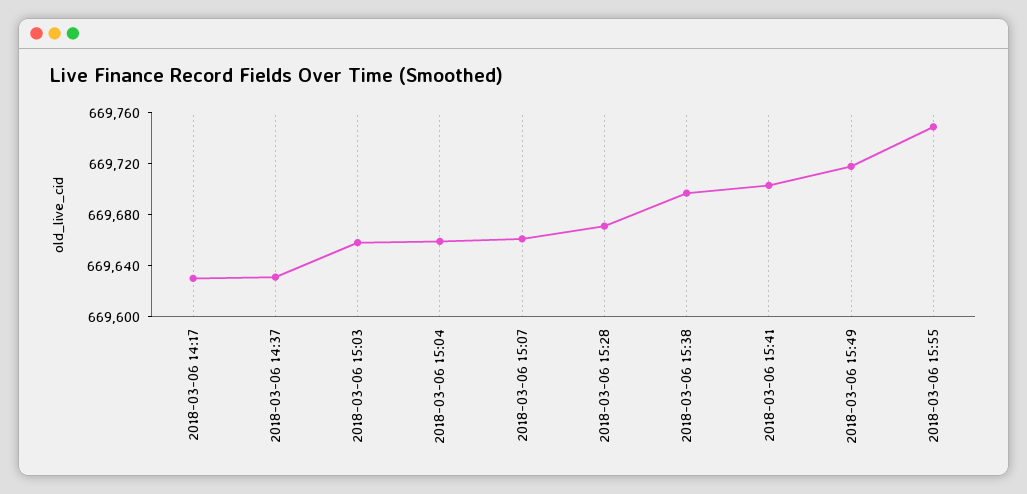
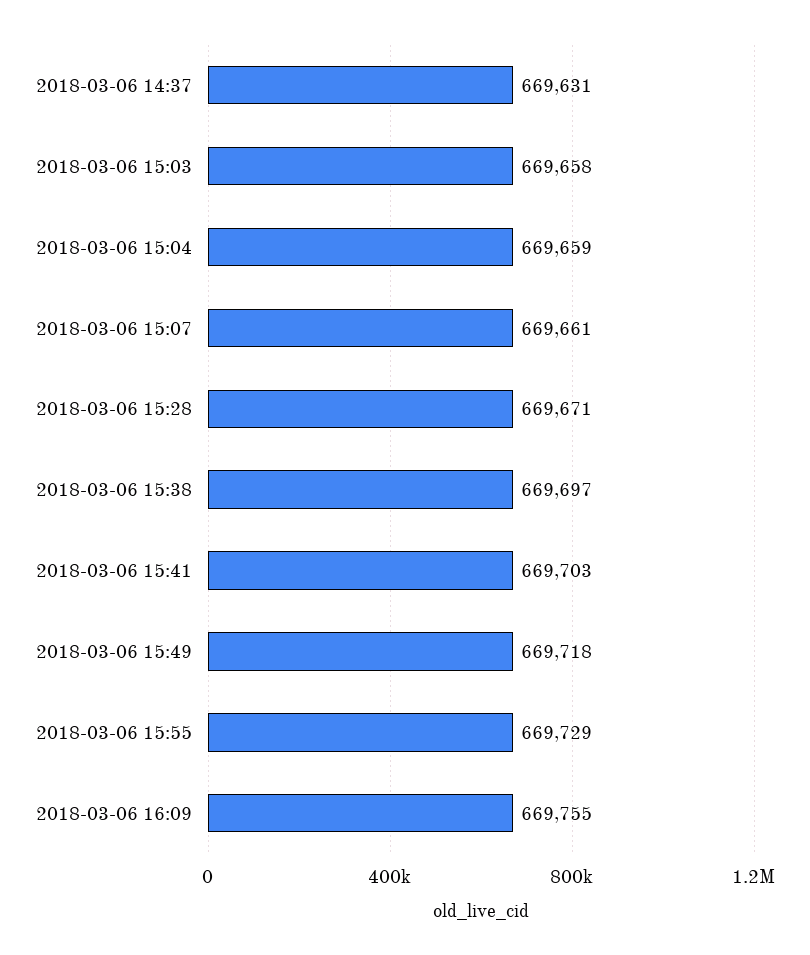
2018-03-06 14:17: 669630 -> none
2018-03-06 15:55: 669750 -> 669729
2018-03-06 16:09: none -> 669755

